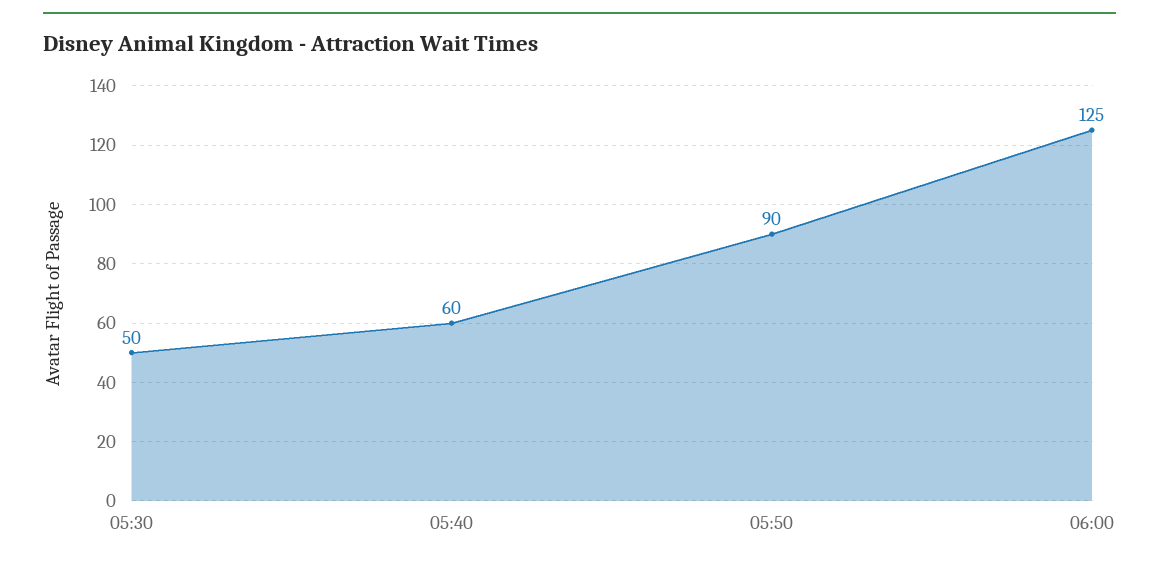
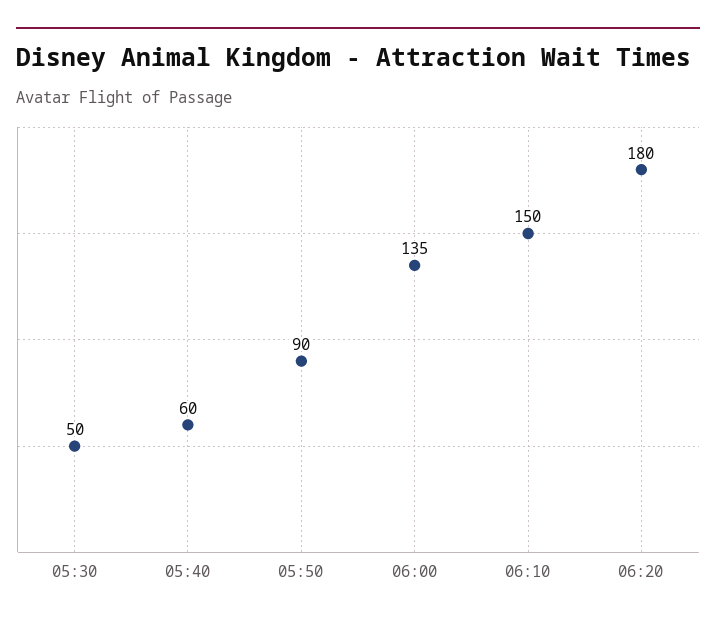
06:00: 125 -> 135
06:10: none -> 150
06:20: none -> 180

